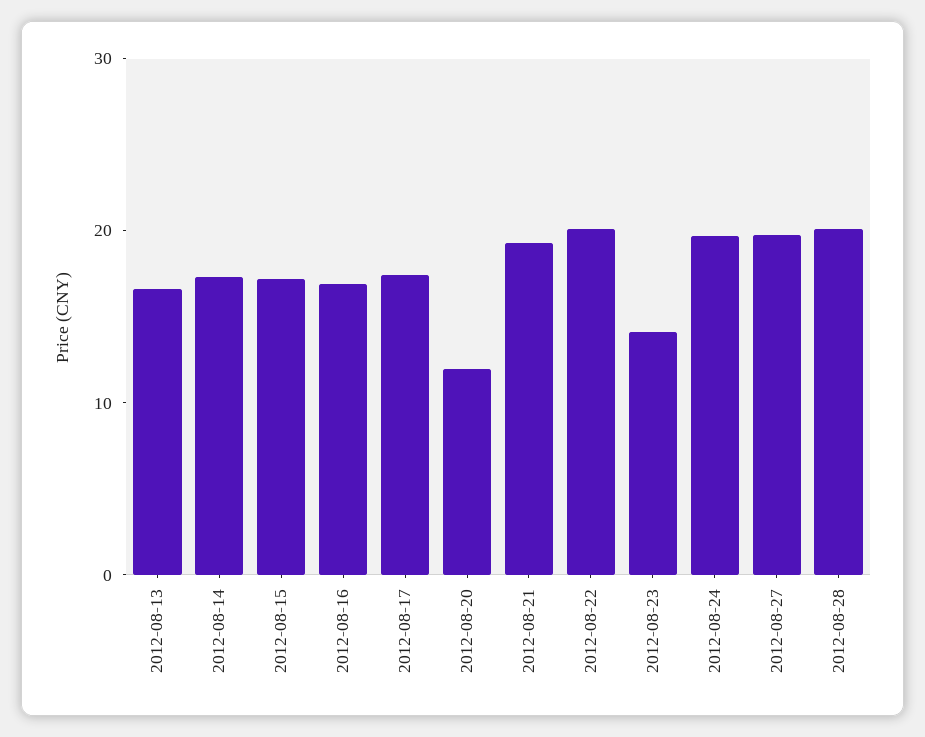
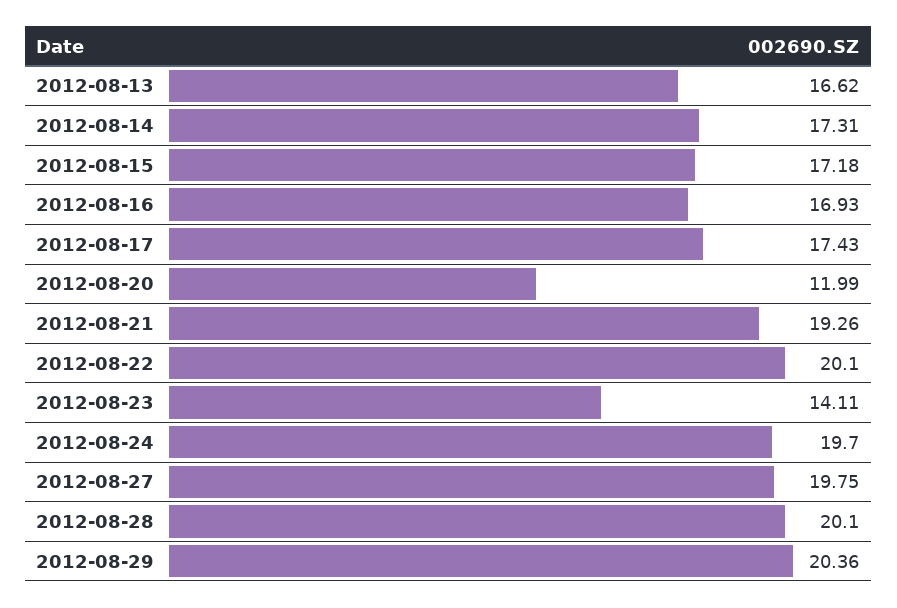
2012-08-29: none -> 20.36

